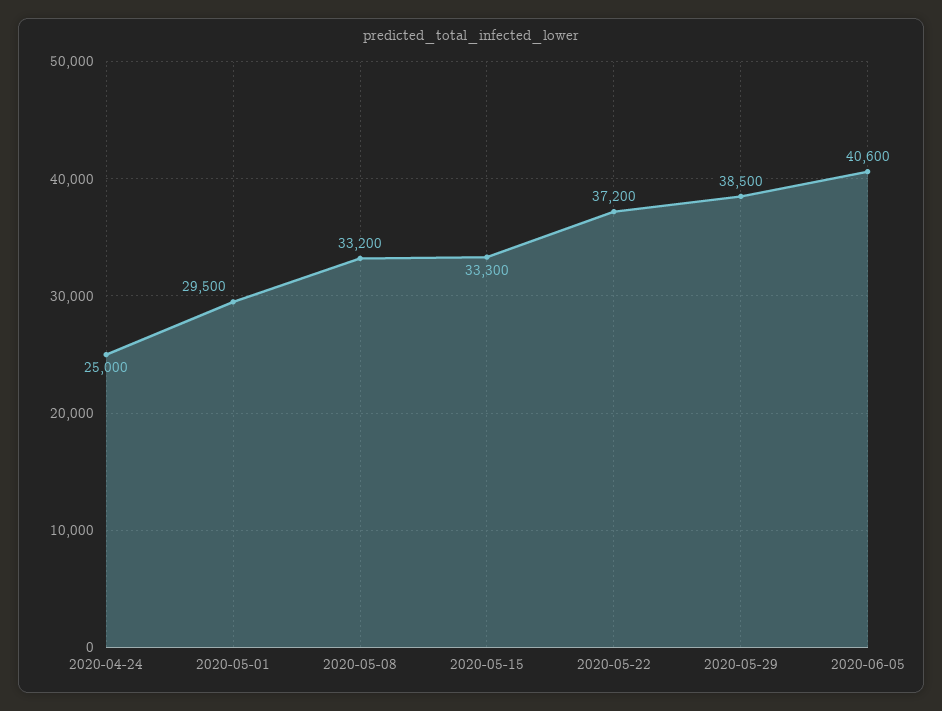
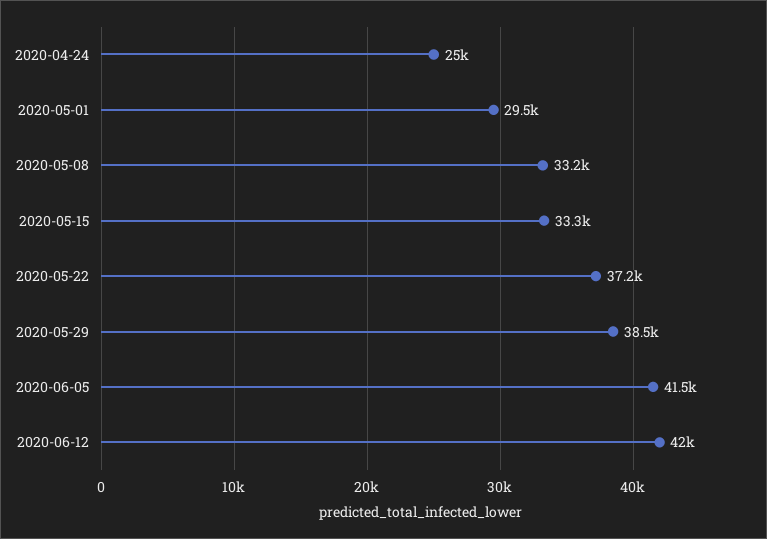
2020-06-05: 40600 -> 41500
2020-06-12: none -> 42000

